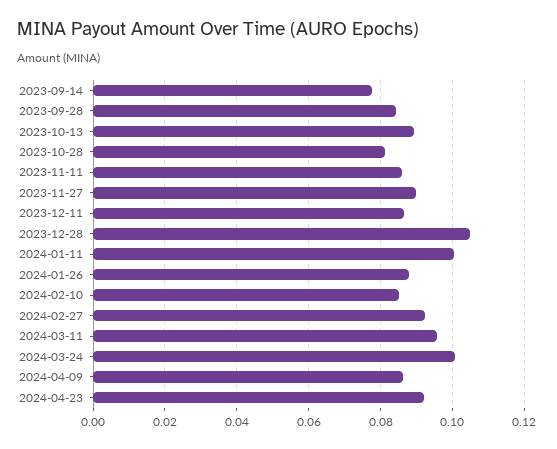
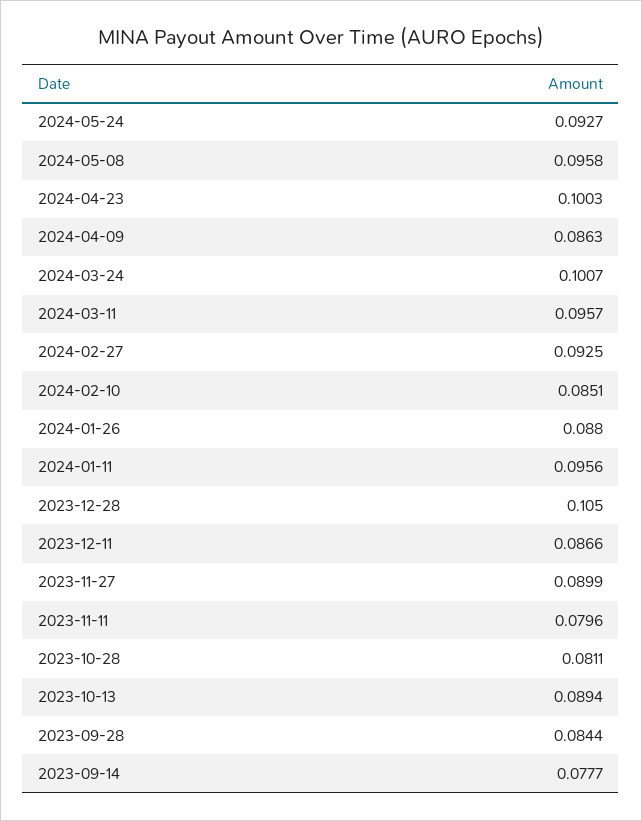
2023-11-11: 0.086 -> 0.0796
2024-01-11: 0.1 -> 0.0956
2024-04-23: 0.092 -> 0.1003
2024-05-24: none -> 0.0927
2024-05-08: none -> 0.0958

